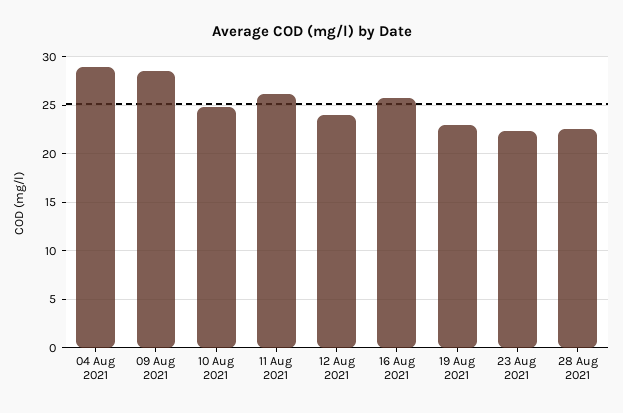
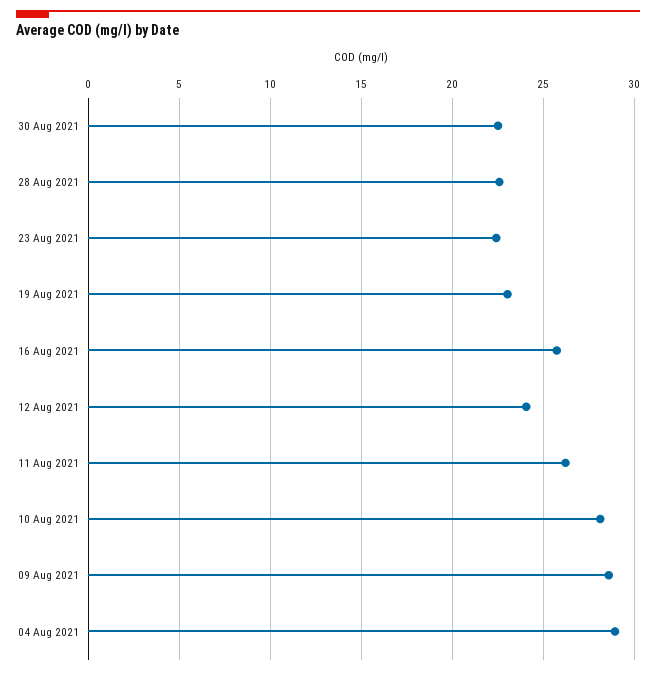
10 Aug 2021: 25 -> 28
30 Aug 2021: none -> 22.5

